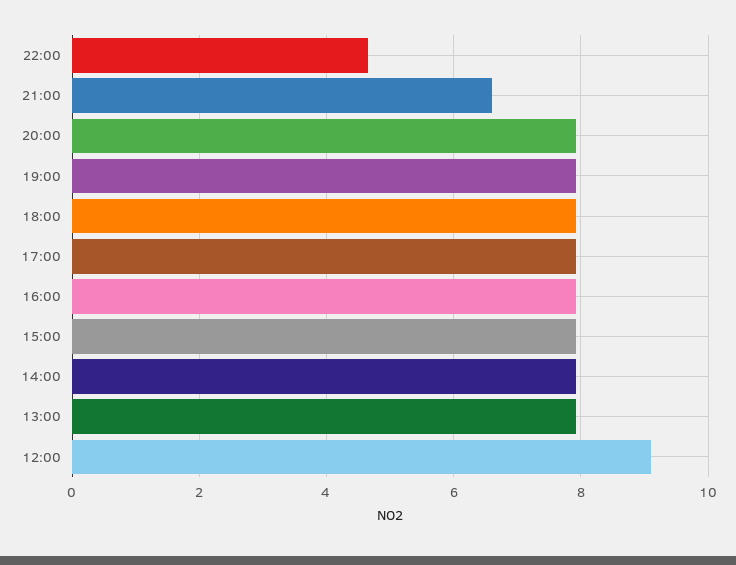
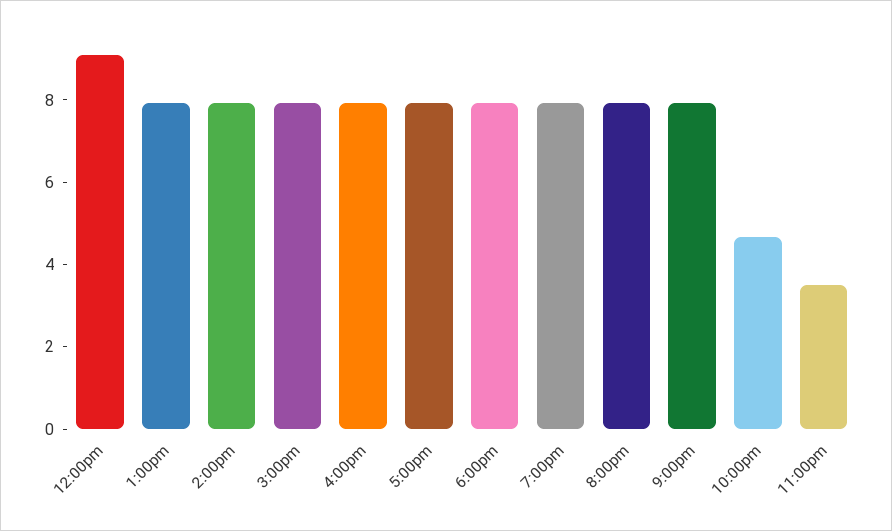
21:00: 6.6 -> 8
11:00pm: none -> 3.5

